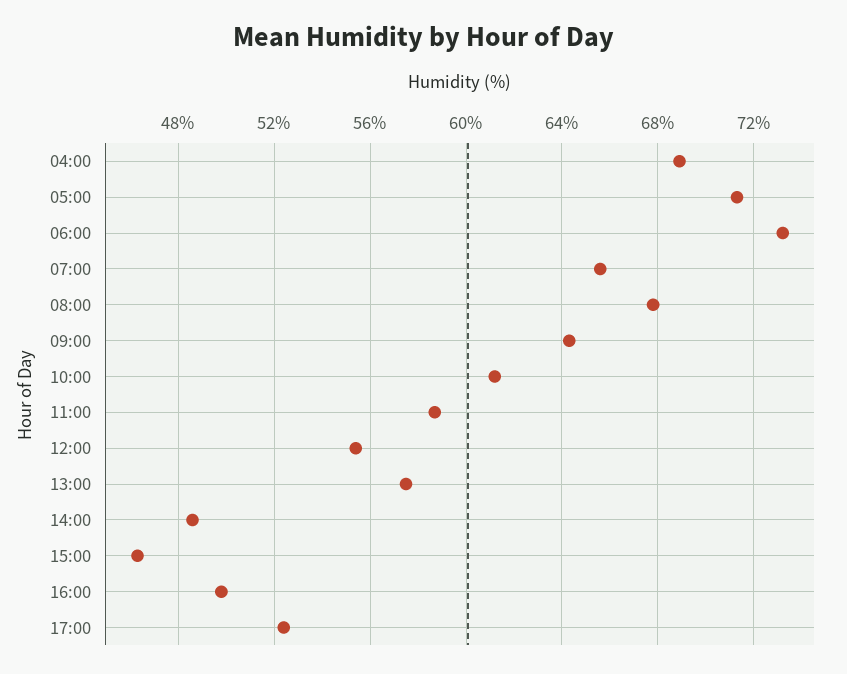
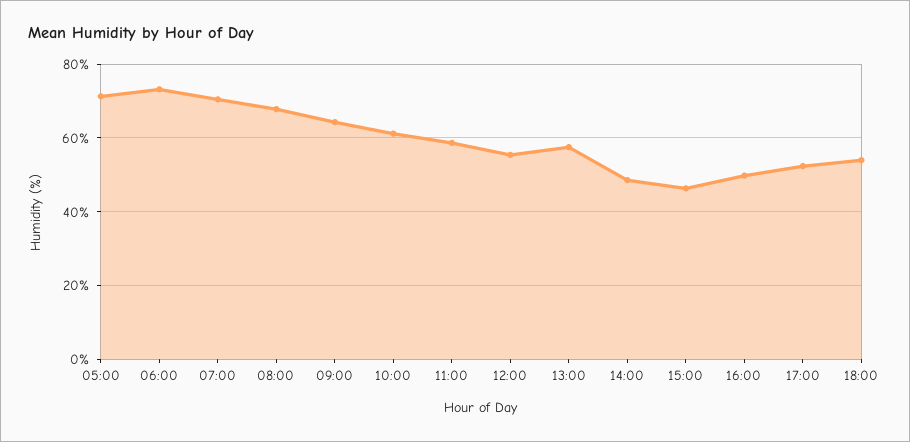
04:00: 69 -> none
07:00: 65.5 -> 70
18:00: none -> 54

